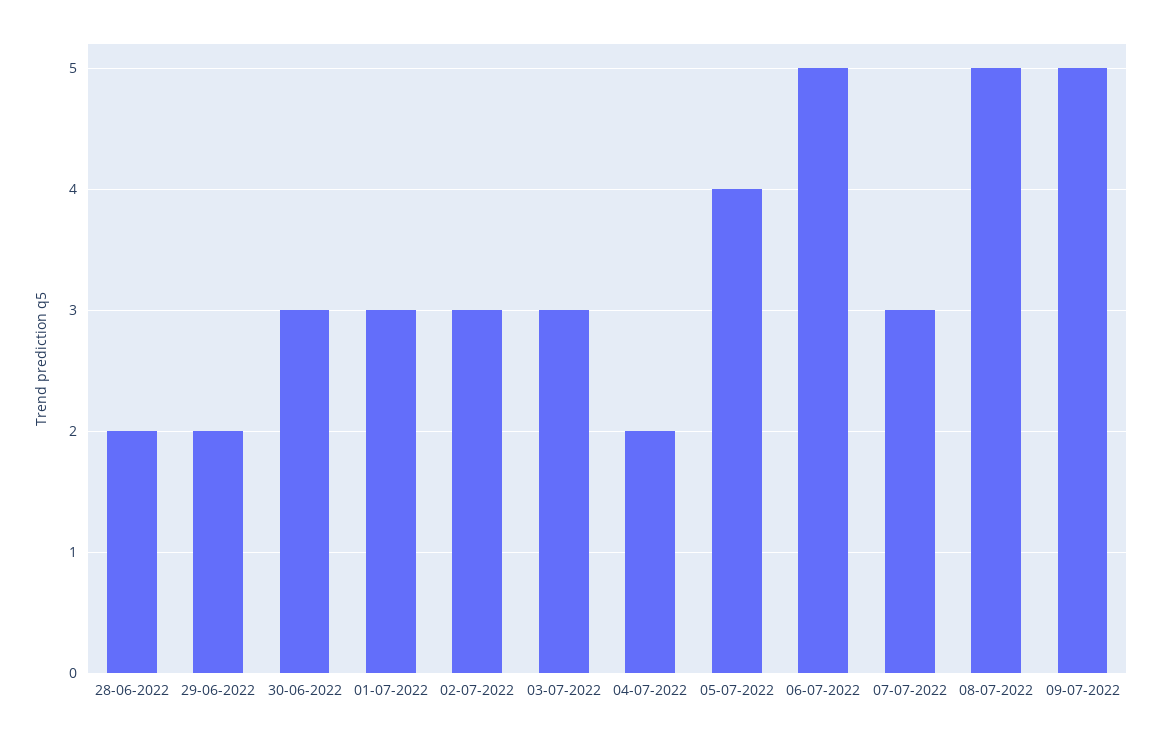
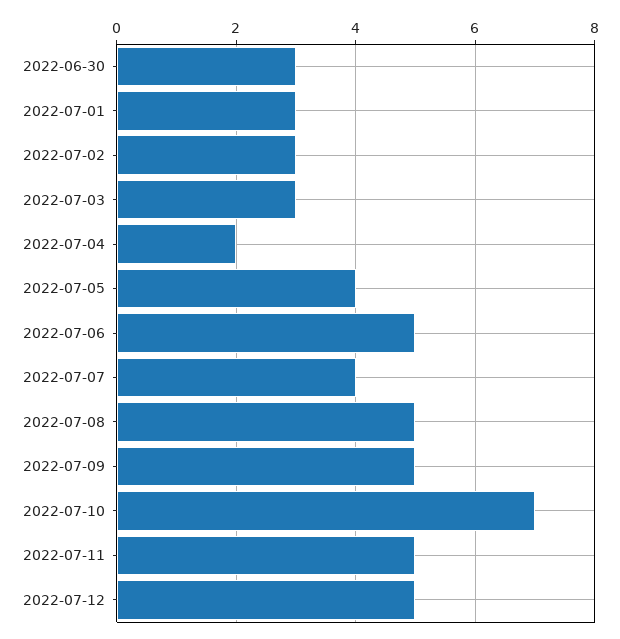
28-06-2022: 2 -> none
29-06-2022: 2 -> none
07-07-2022: 3 -> 4
2022-07-10: none -> 7
2022-07-11: none -> 5
2022-07-12: none -> 5

